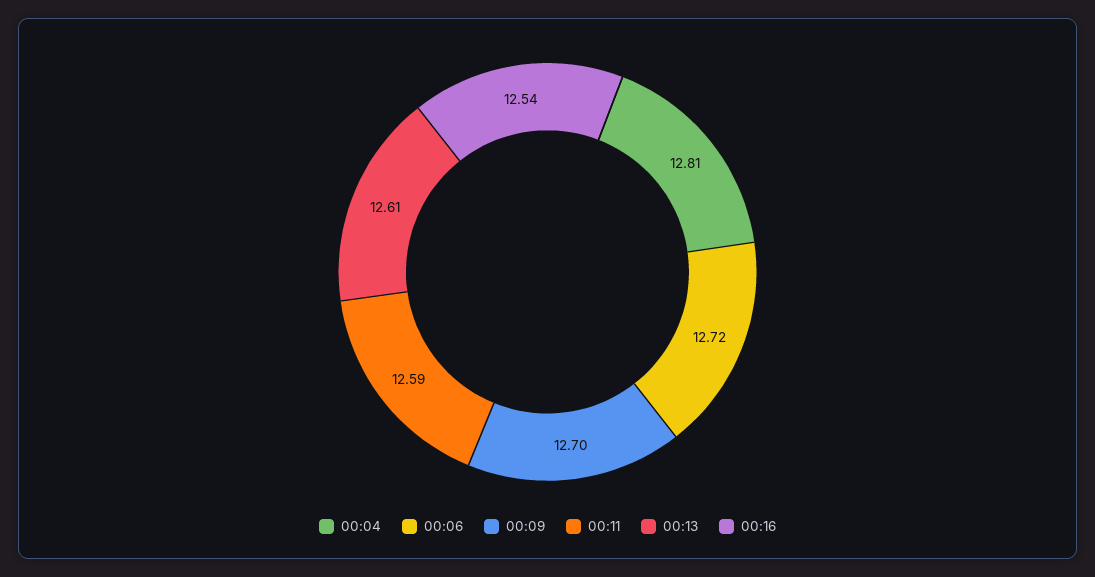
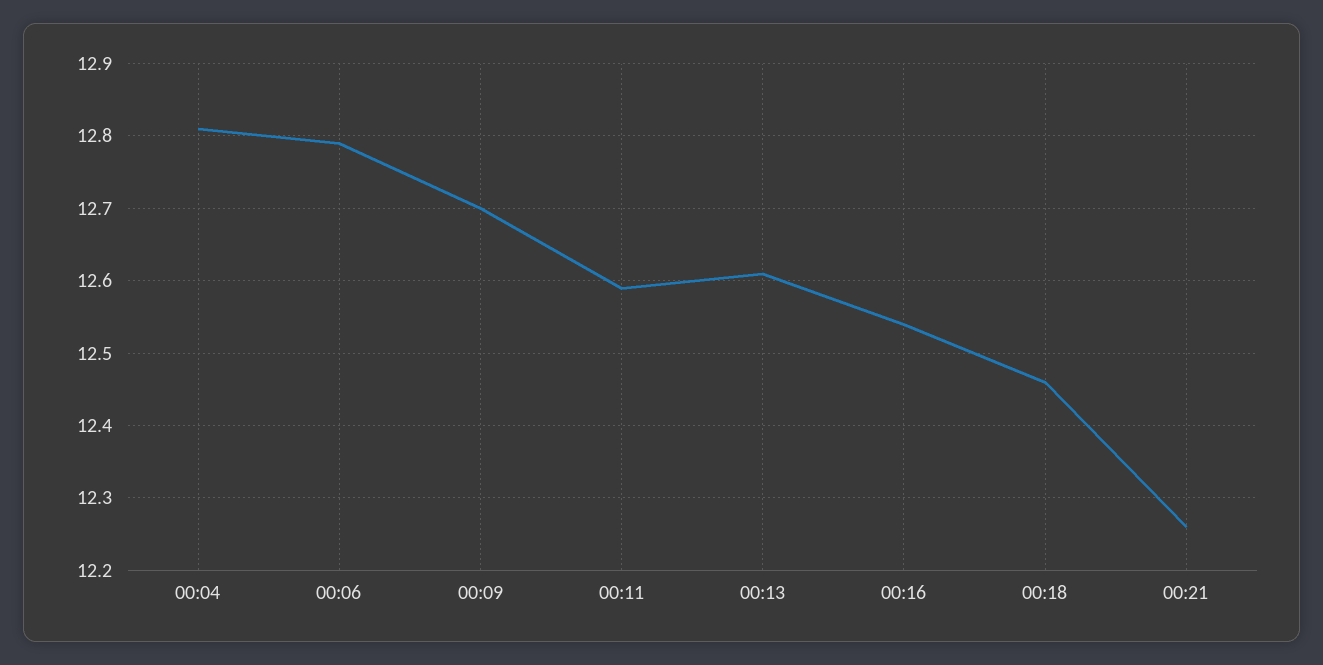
00:06: 12.72 -> 12.79
00:18: none -> 12.46
00:21: none -> 12.26

